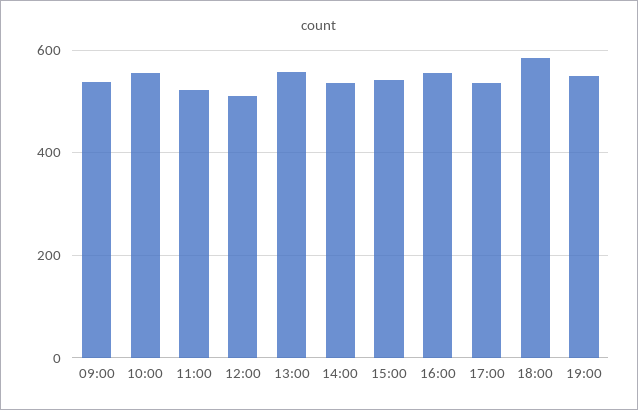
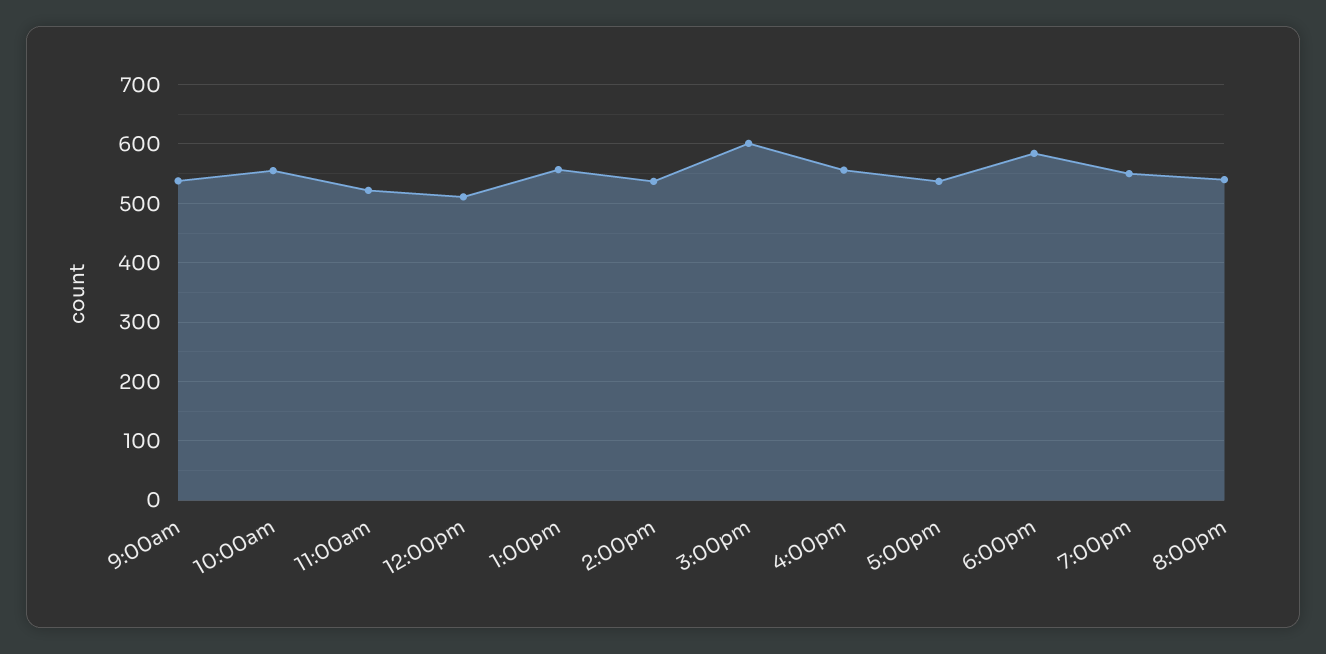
15:00: 540 -> 600
8:00pm: none -> 540

